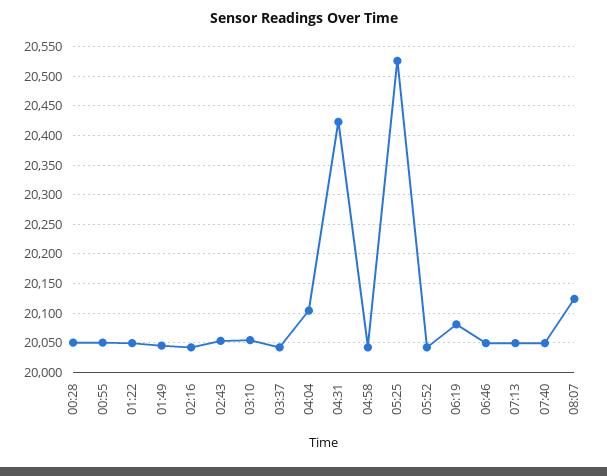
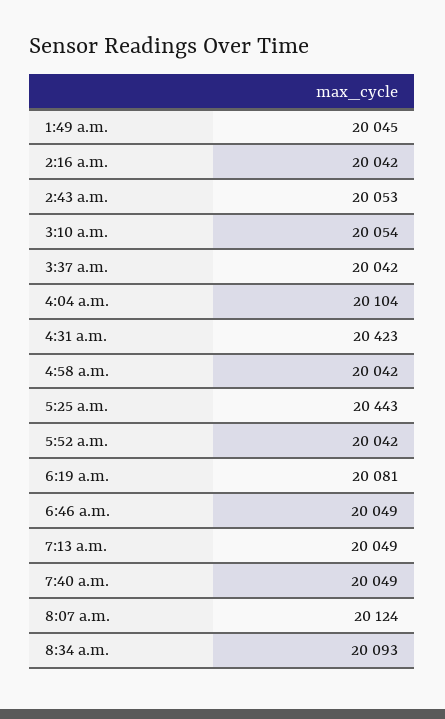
00:28: 20050 -> none
00:55: 20050 -> none
01:22: 20050 -> none
05:25: 20525 -> 20443
8:34 a.m.: none -> 20093

